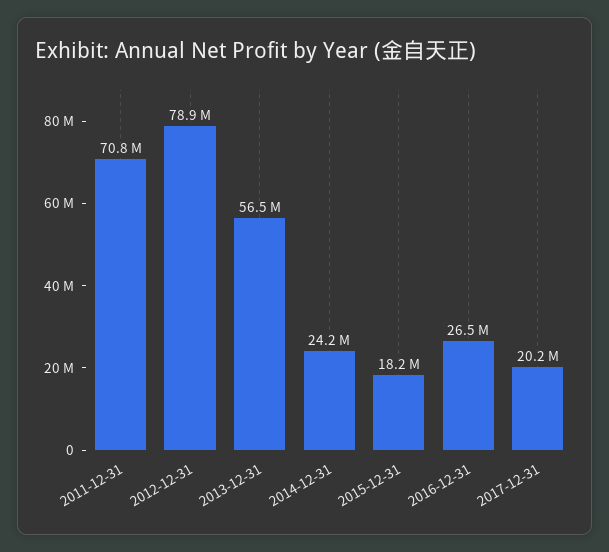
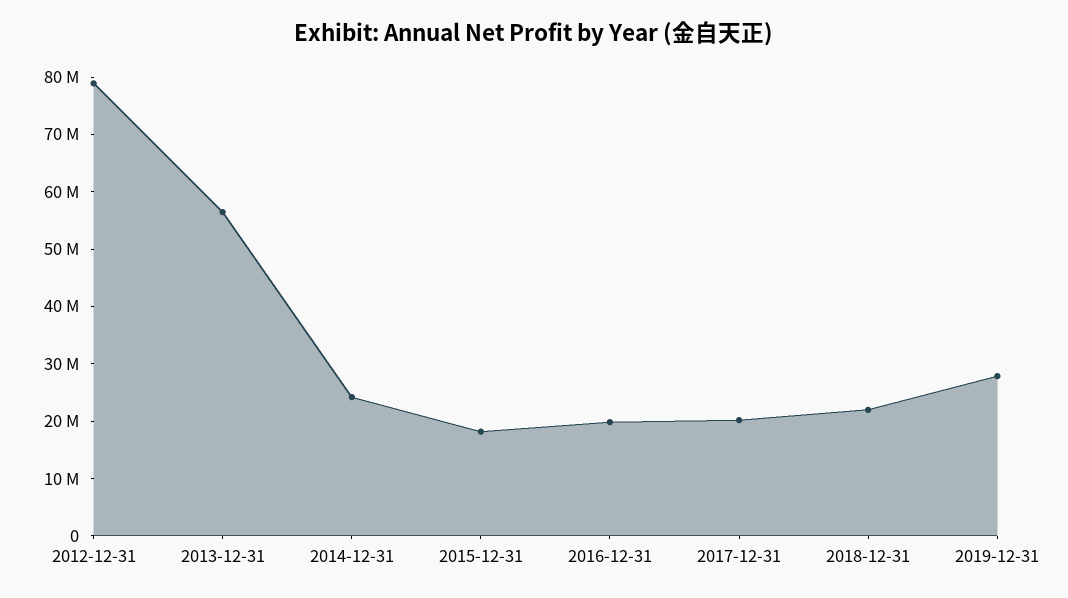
2011-12-31: 70800000 -> none
2016-12-31: 26500000 -> 20000000
2018-12-31: none -> 22000000
2019-12-31: none -> 28000000

